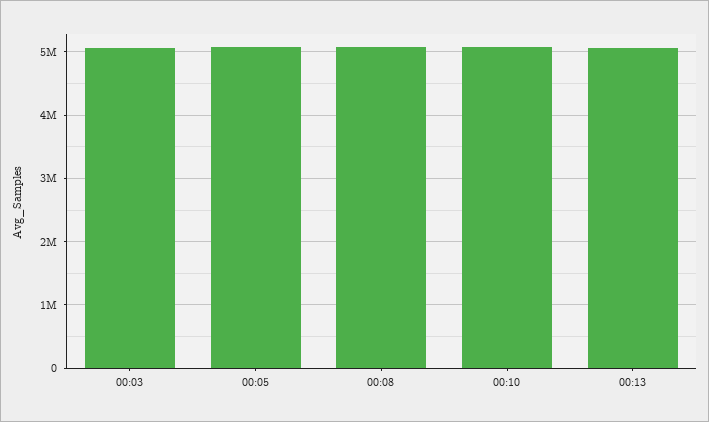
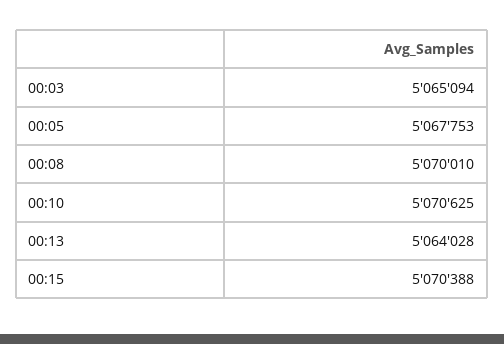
00:15: none -> 5070388

